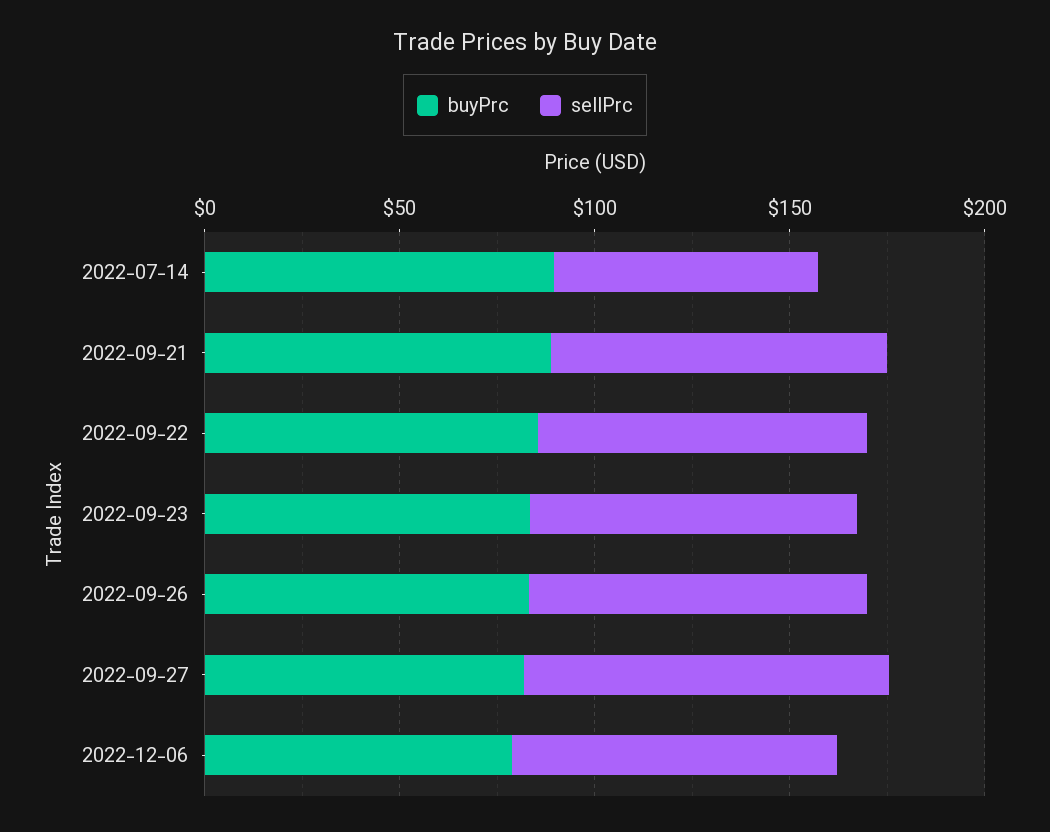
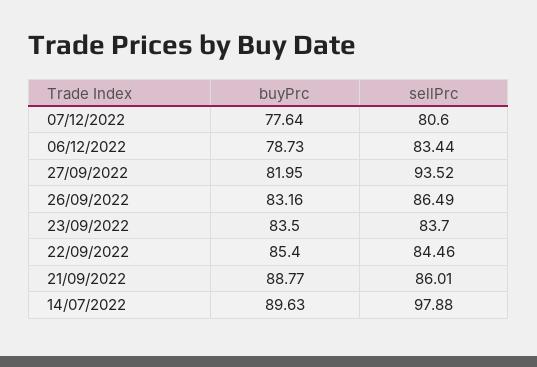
sellPrc, 2022-07-14: 70 -> 97.88
buyPrc, 07/12/2022: none -> 77.64
sellPrc, 07/12/2022: none -> 80.6

